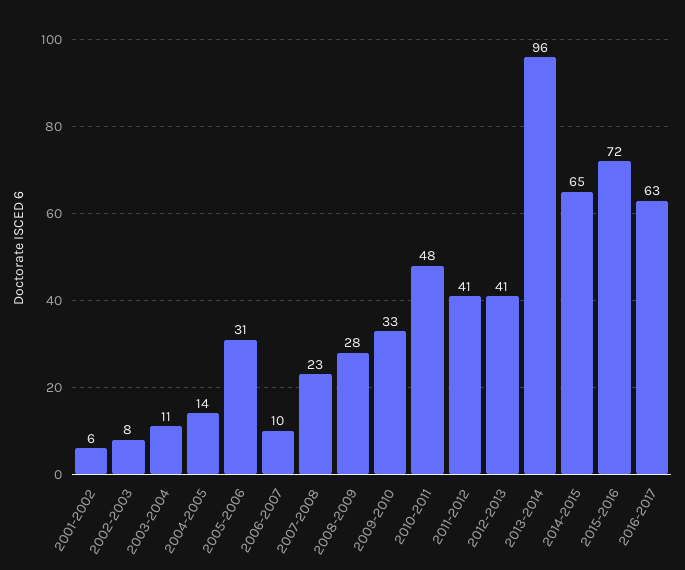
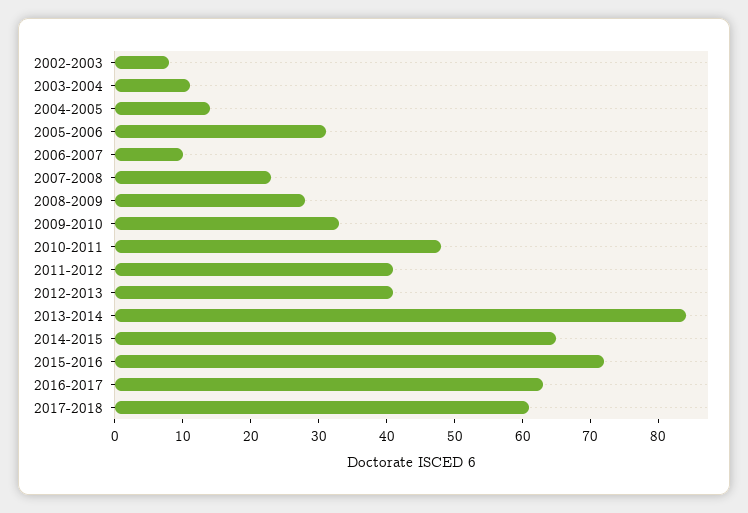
2001-2002: 6 -> none
2013-2014: 96 -> 85
2017-2018: none -> 60

